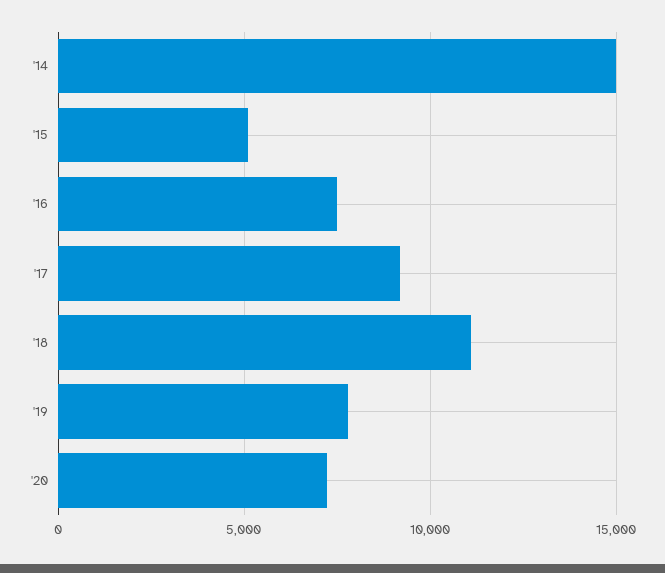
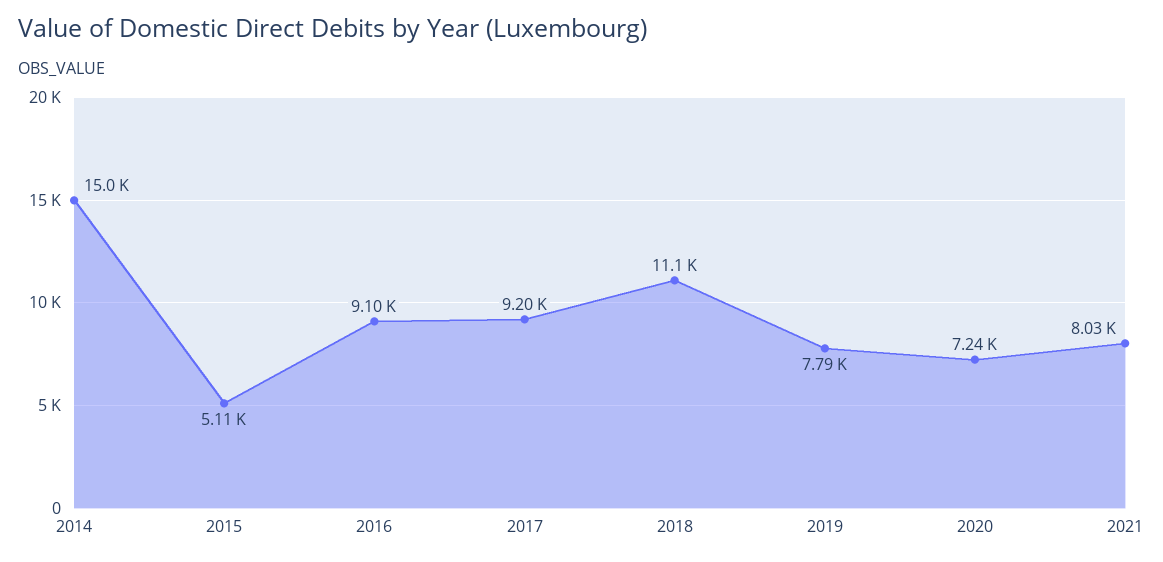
'16: 7500 -> 9100
2021: none -> 8030

